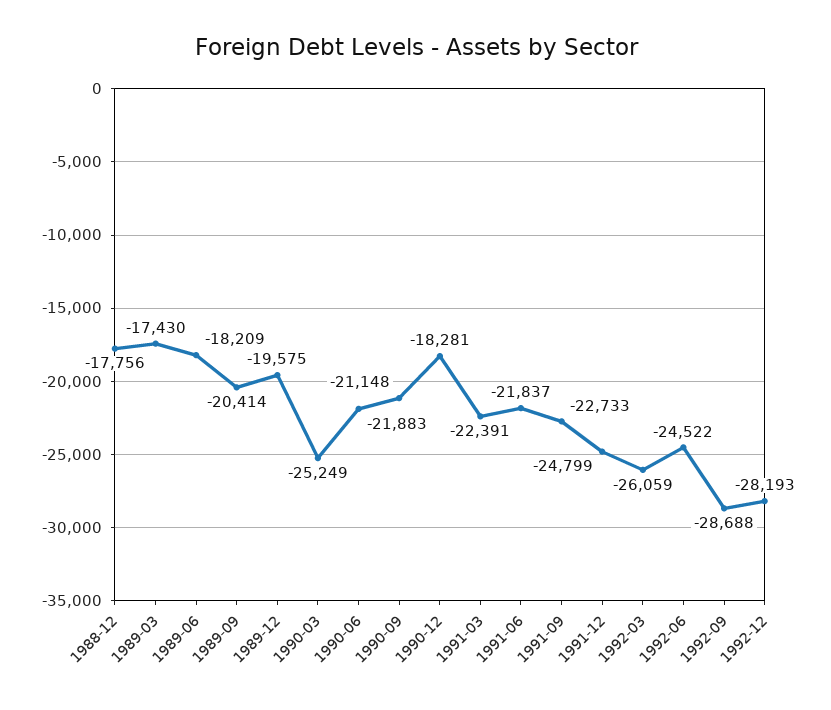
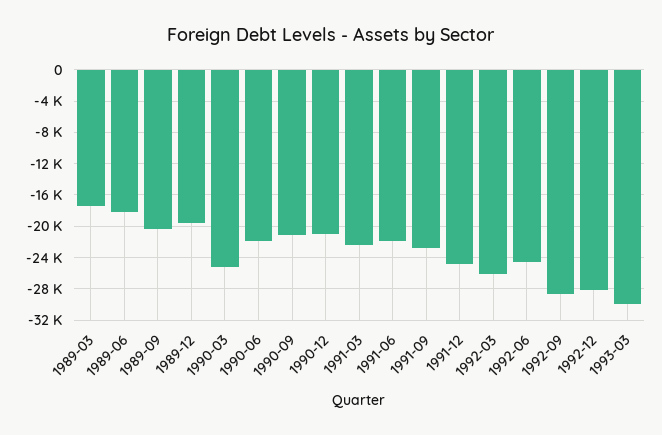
1988-12: -17756 -> none
1990-12: -18281 -> -21000
1993-03: none -> -30000

